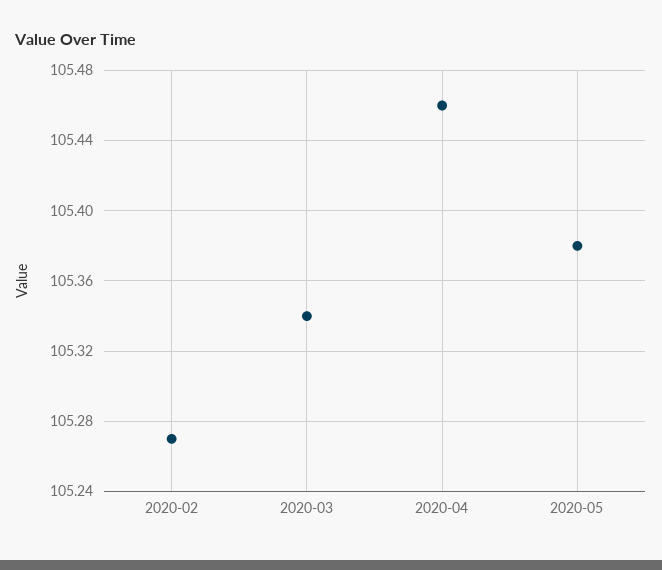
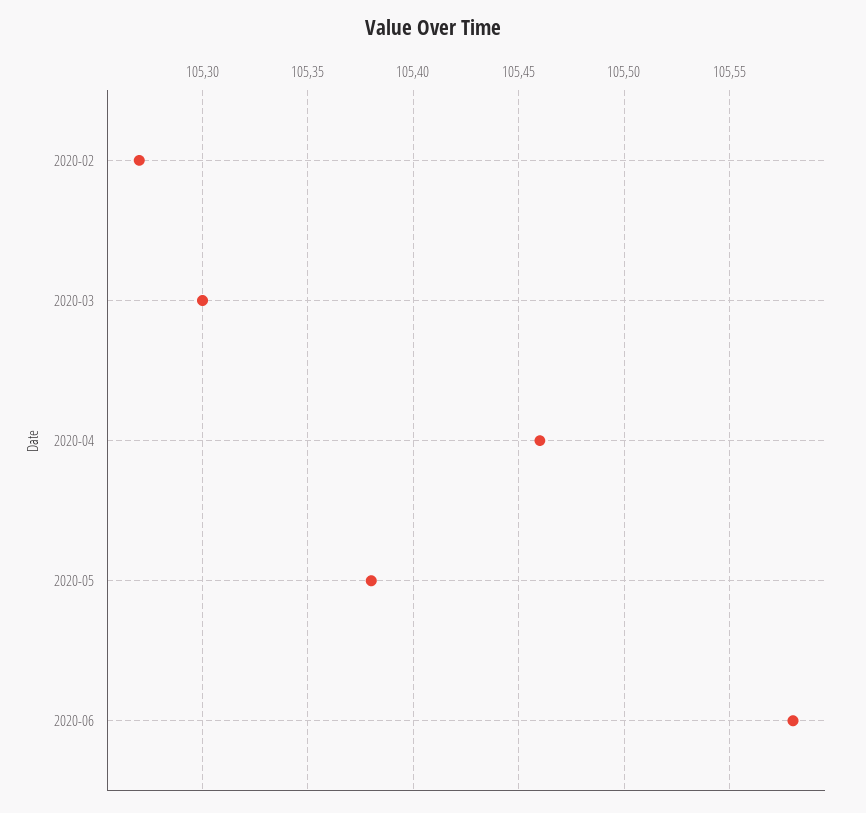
2020-03: 105.34 -> 105.3
2020-06: none -> 105.58

